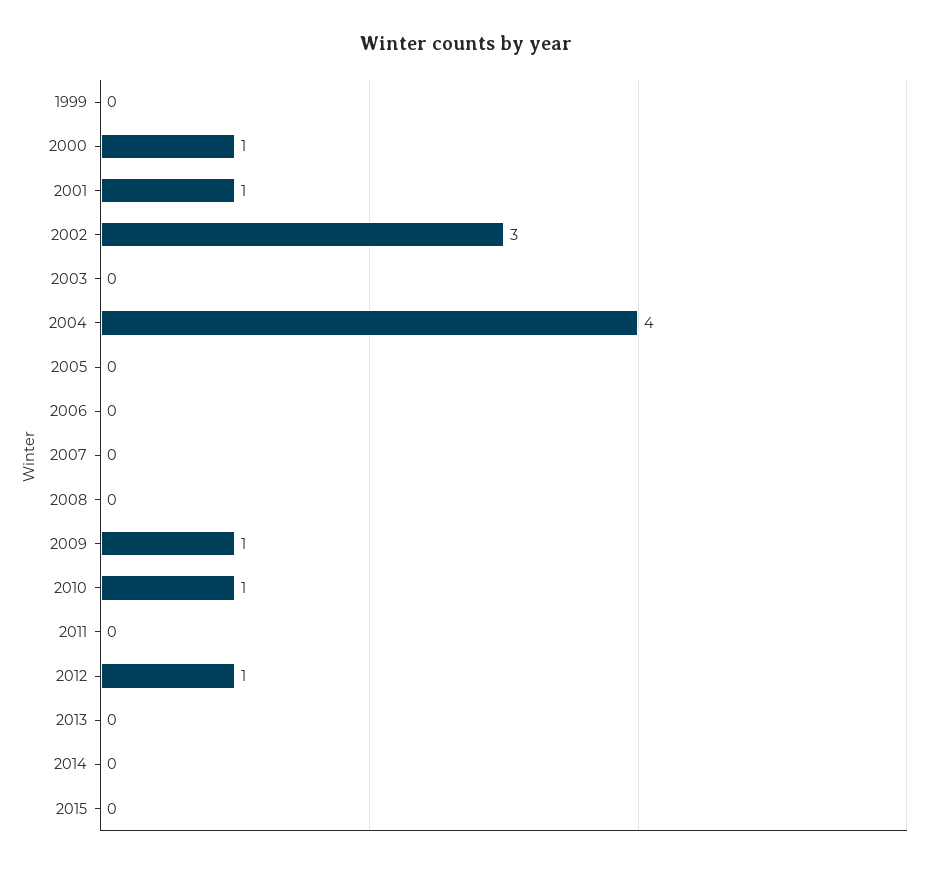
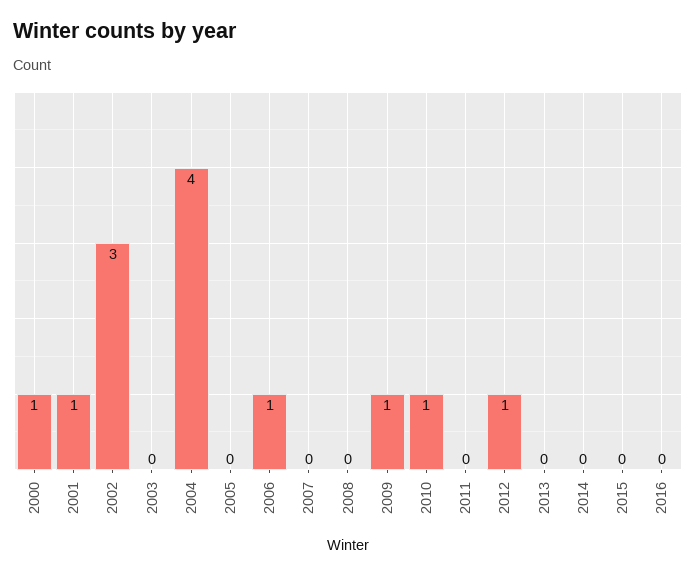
1999: 0 -> none
2006: 0 -> 1
2016: none -> 0

